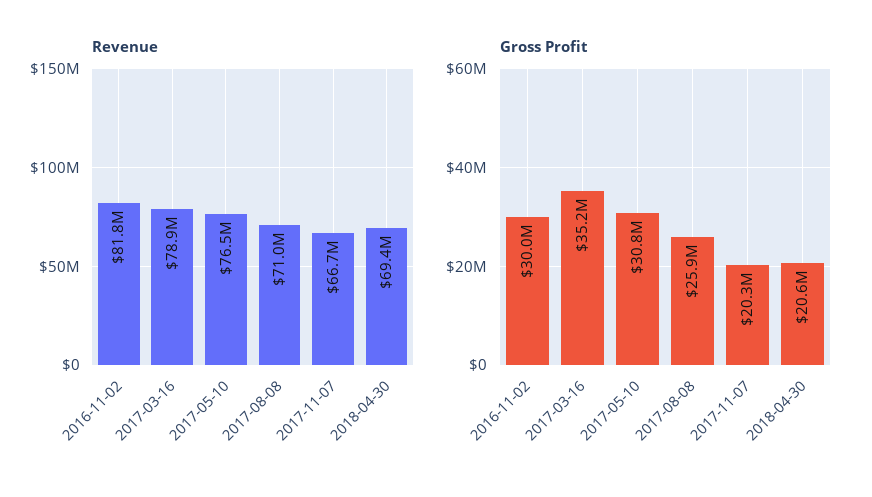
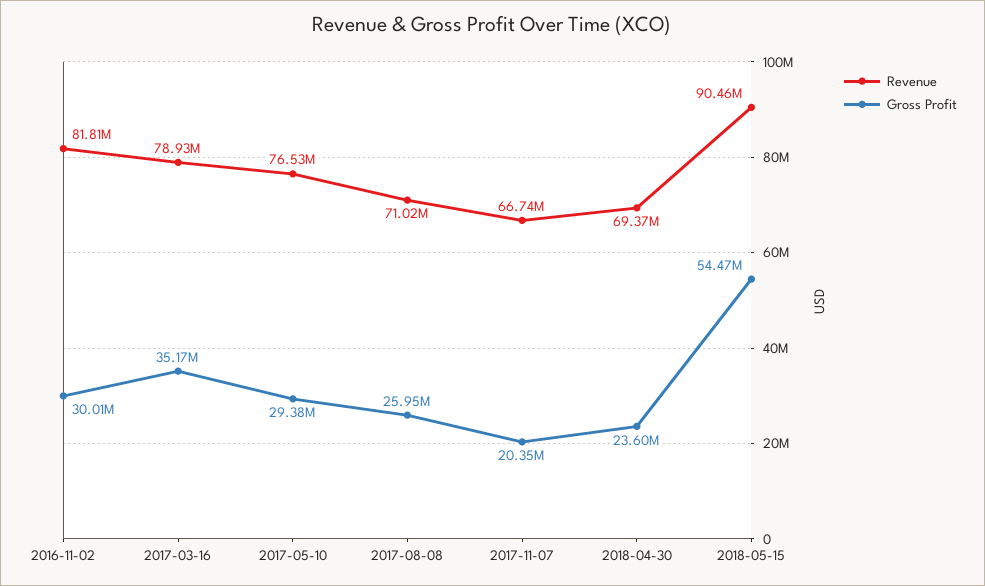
Gross Profit, 2017-05-10: 30800000 -> 29380000
Gross Profit, 2018-04-30: 20600000 -> 23600000
Revenue, 2018-05-15: none -> 90460000
Gross Profit, 2018-05-15: none -> 54470000

